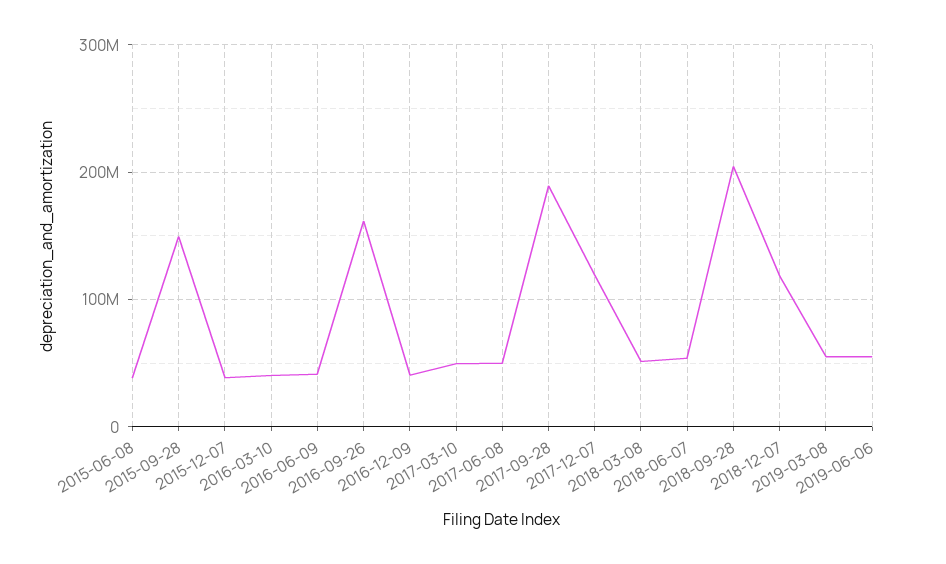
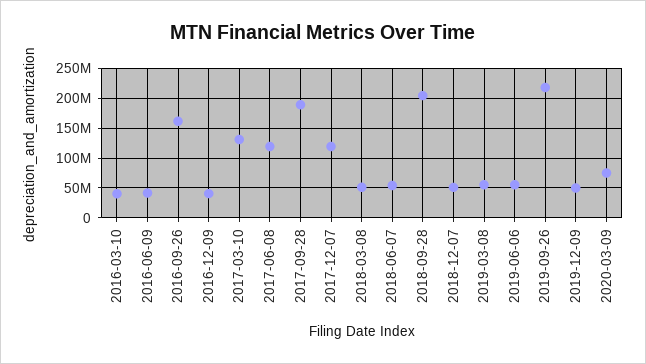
2015-06-08: 40000000 -> none
2015-09-28: 150000000 -> none
2015-12-07: 40000000 -> none
2017-03-10: 50000000 -> 125000000
2017-06-08: 50000000 -> 125000000
2018-12-07: 120000000 -> 50000000
2019-09-26: none -> 225000000
2019-12-09: none -> 50000000
2020-03-09: none -> 75000000

